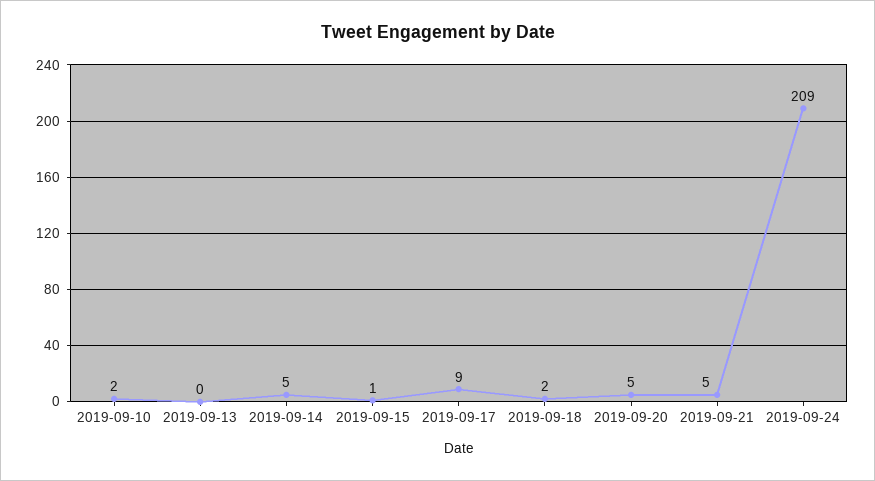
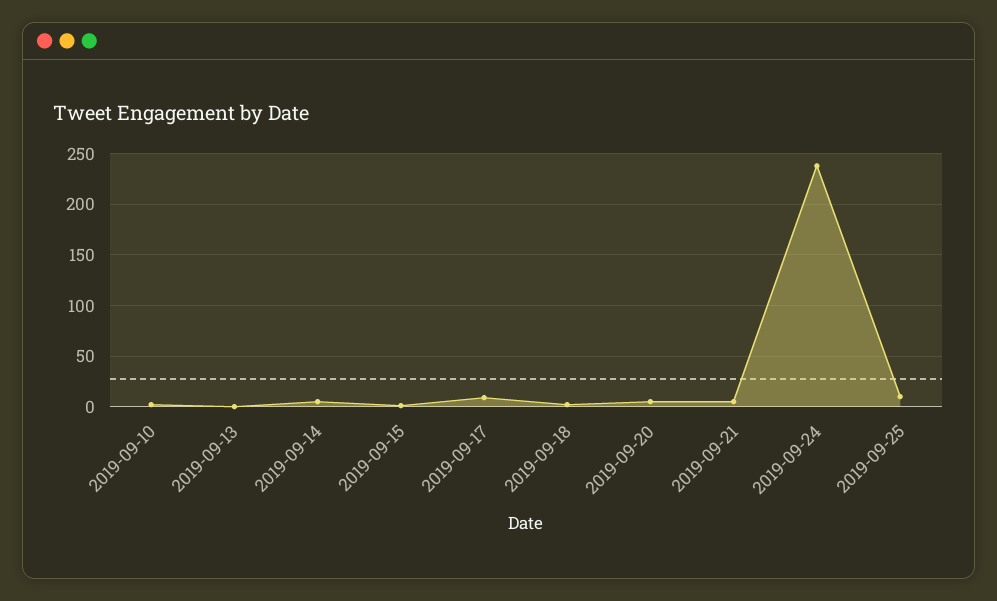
2019-09-24: 209 -> 240
2019-09-25: none -> 10

